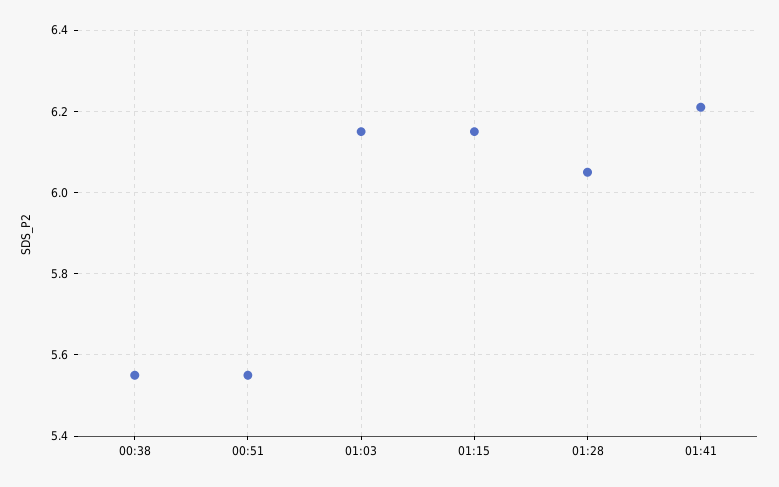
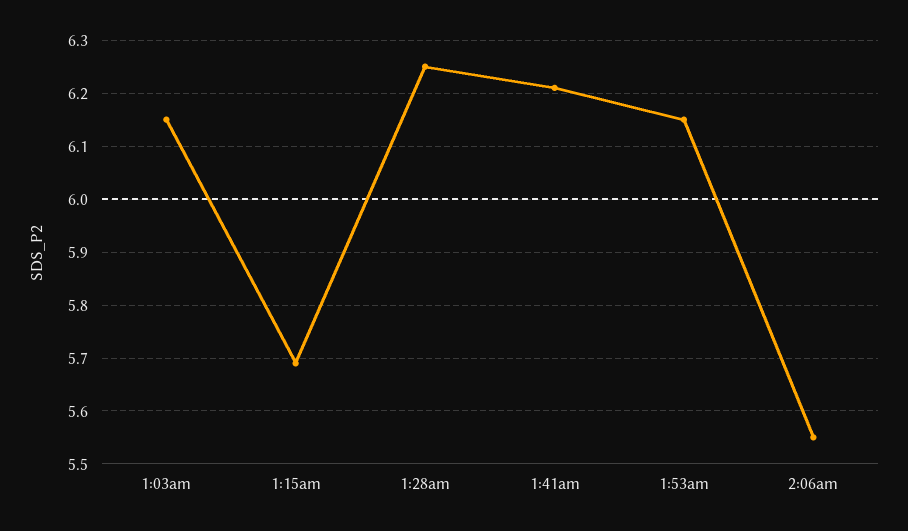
00:38: 5.55 -> none
00:51: 5.55 -> none
01:15: 6.15 -> 5.7
01:28: 6.05 -> 6.25
1:53am: none -> 6.15
2:06am: none -> 5.55

